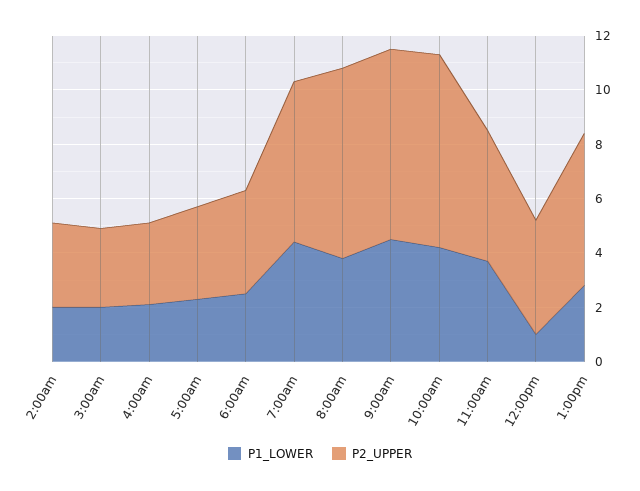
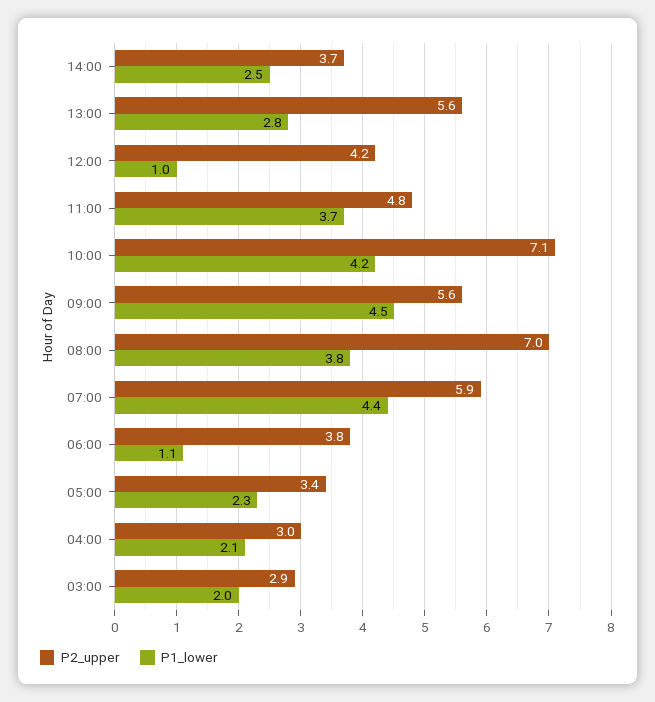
P1_LOWER, 2:00am: 2 -> none
P2_UPPER, 2:00am: 3 -> none
P1_LOWER, 6:00am: 2.5 -> 1.1
P2_UPPER, 9:00am: 7 -> 5.6
P2_UPPER, 14:00: none -> 3.7
P1_LOWER, 14:00: none -> 2.5

